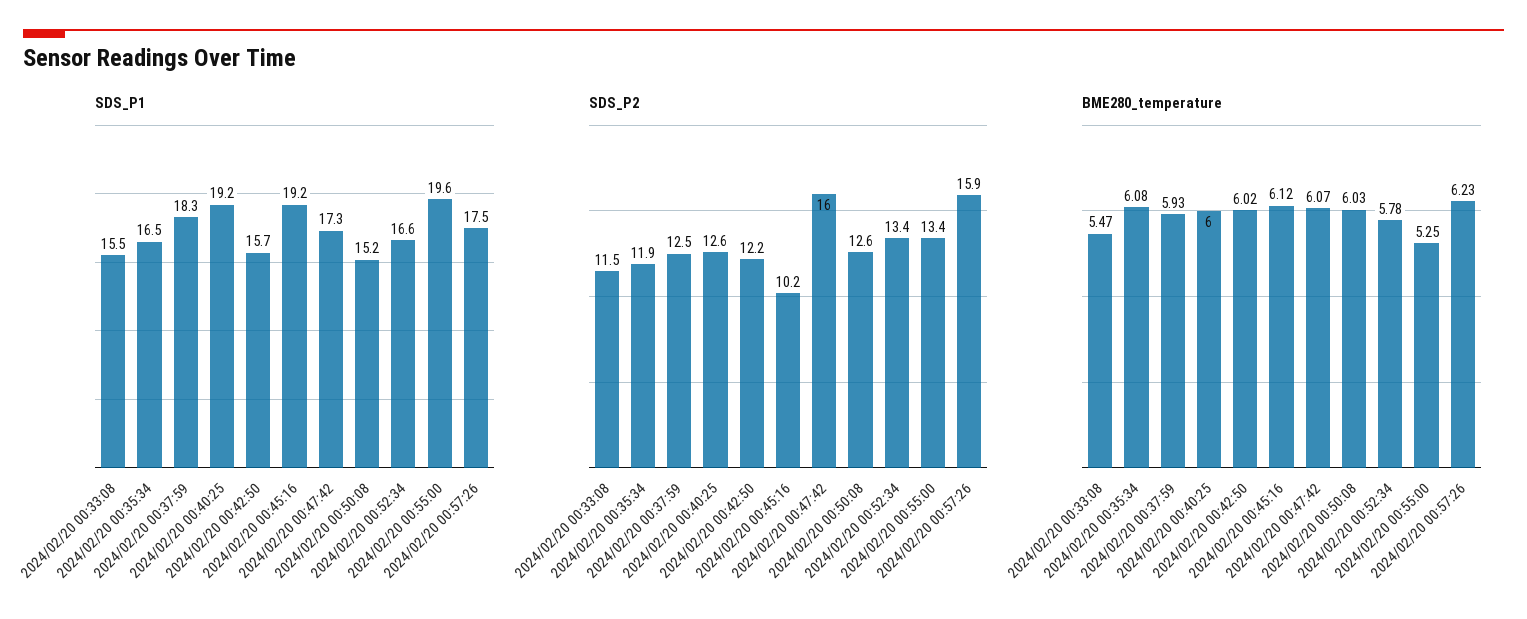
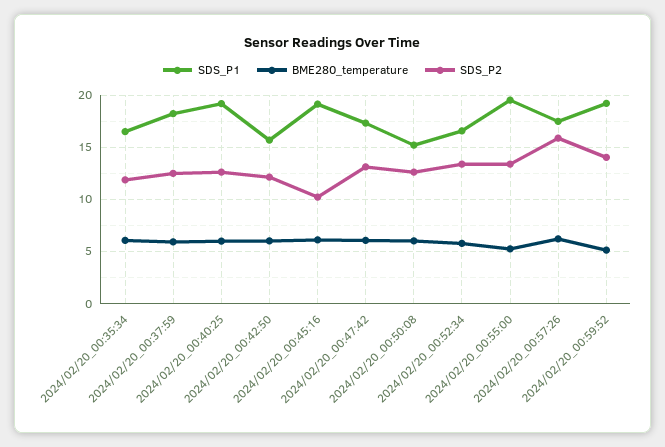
SDS_P1, 2024/02/20 00:33:08: 15.5 -> none
SDS_P2, 2024/02/20 00:33:08: 11.5 -> none
SDS_P2, 2024/02/20 00:47:42: 16 -> 13
BME280_temperature, 2024/02/20 00:33:08: 5.47 -> none
SDS_P1, 2024/02/20_00:59:52: none -> 19
BME280_temperature, 2024/02/20_00:59:52: none -> 5
SDS_P2, 2024/02/20_00:59:52: none -> 14

